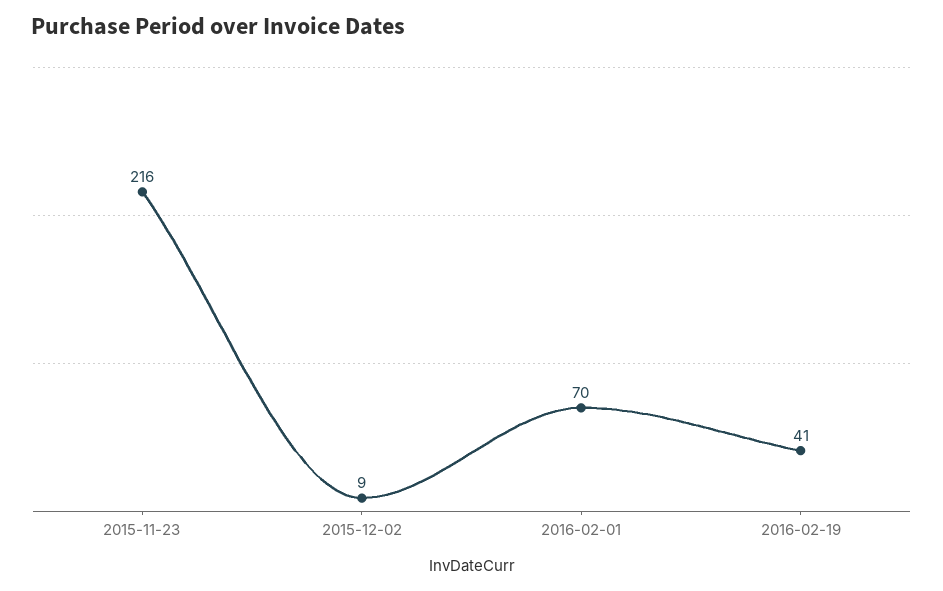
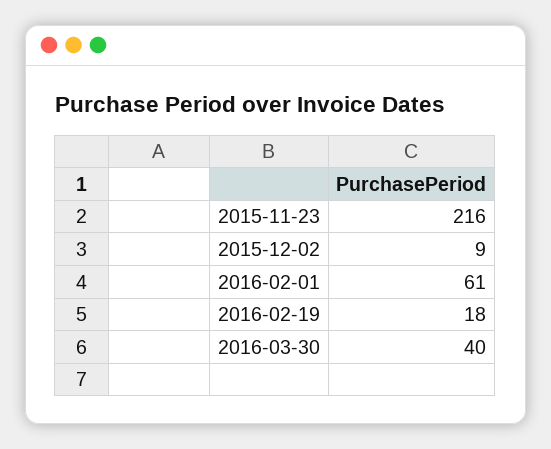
2016-02-01: 70 -> 61
2016-02-19: 41 -> 18
2016-03-30: none -> 40

